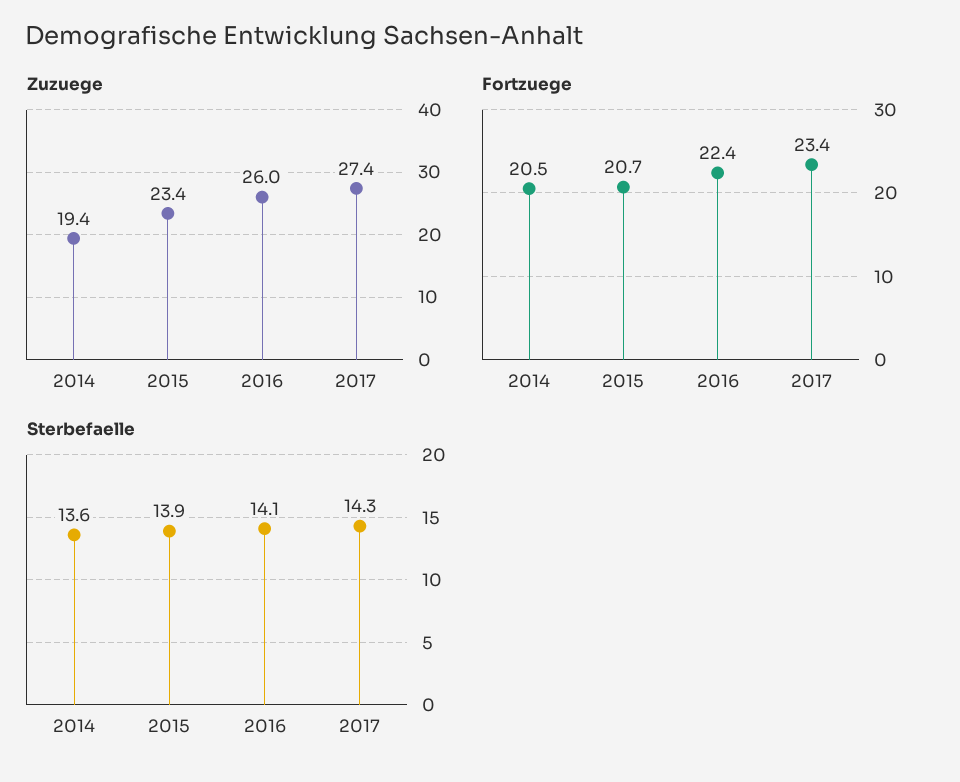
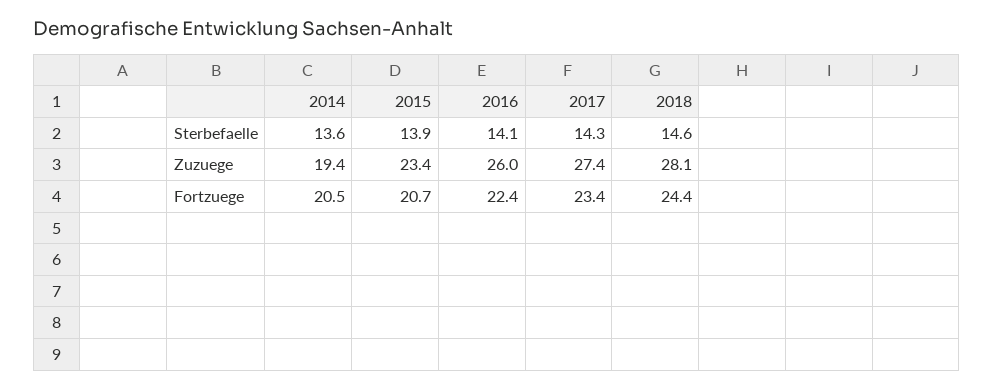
Sterbefaelle, 2018: none -> 14.6
Zuzuege, 2018: none -> 28.1
Fortzuege, 2018: none -> 24.4

